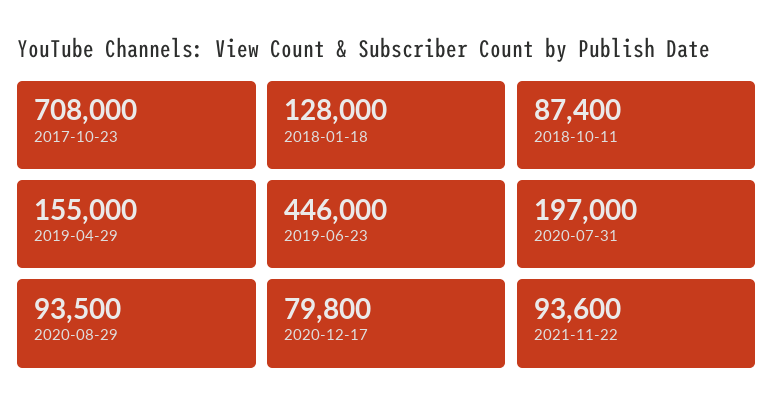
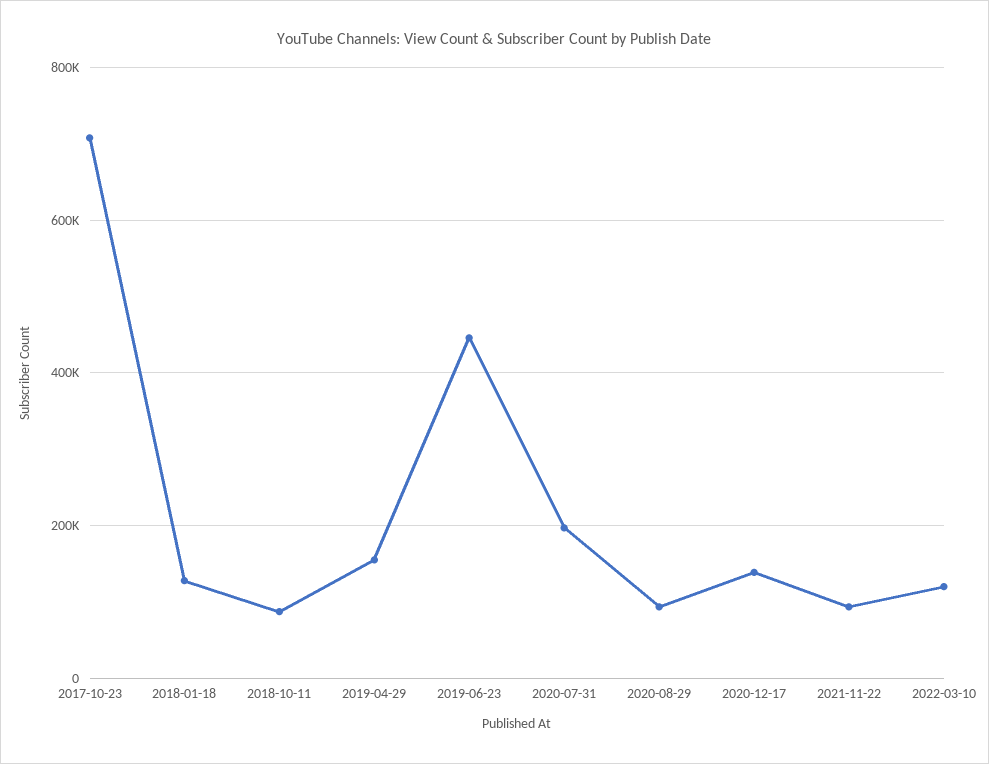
2020-12-17: 79800 -> 140000
2022-03-10: none -> 120000

